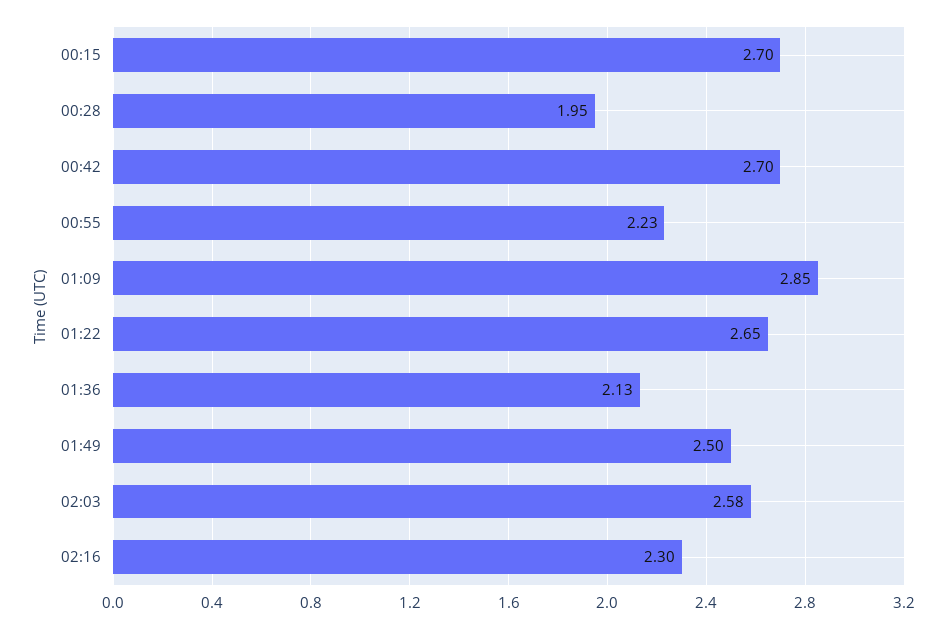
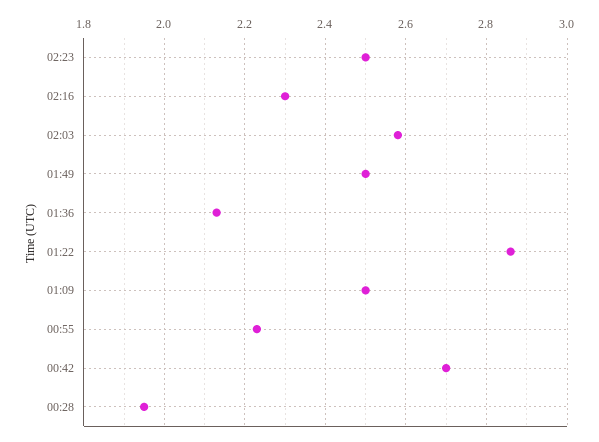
00:15: 2.7 -> none
01:09: 2.85 -> 2.5
01:22: 2.65 -> 2.85
02:23: none -> 2.5

